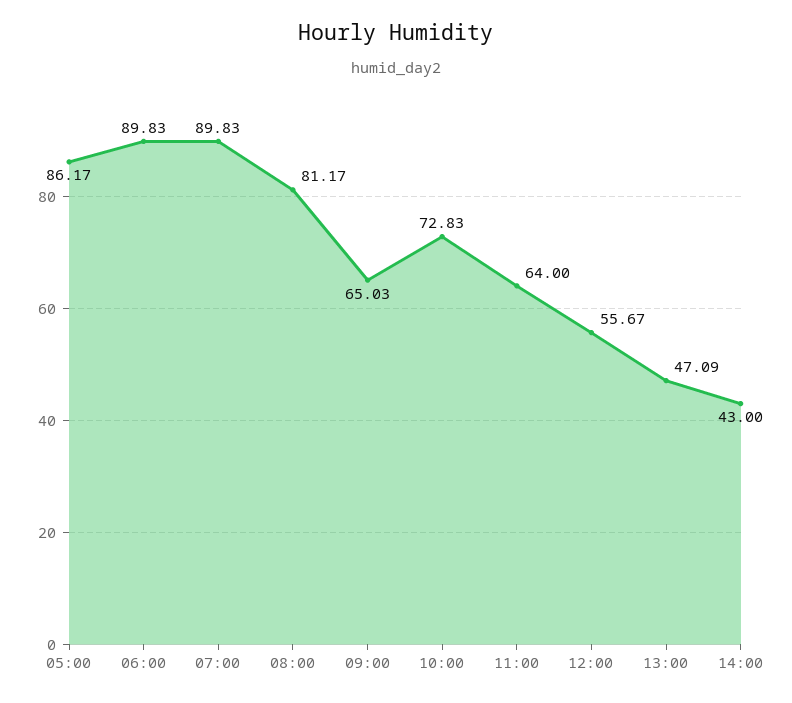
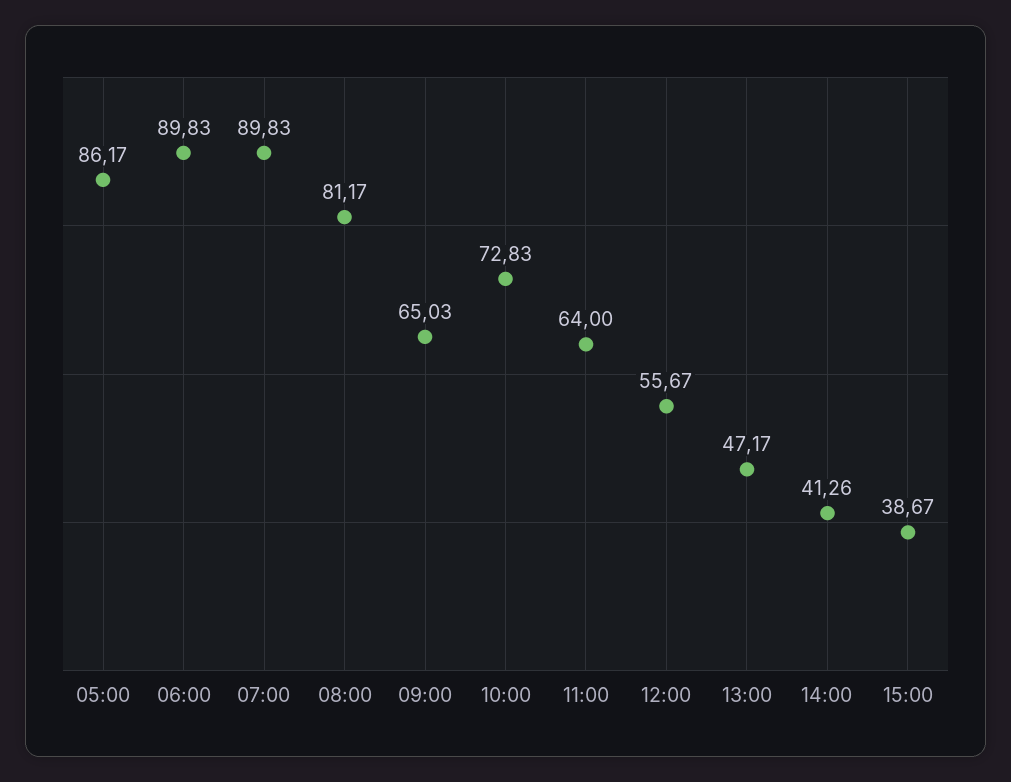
13:00: 47.09 -> 47.17
14:00: 43 -> 41.26
15:00: none -> 38.67

